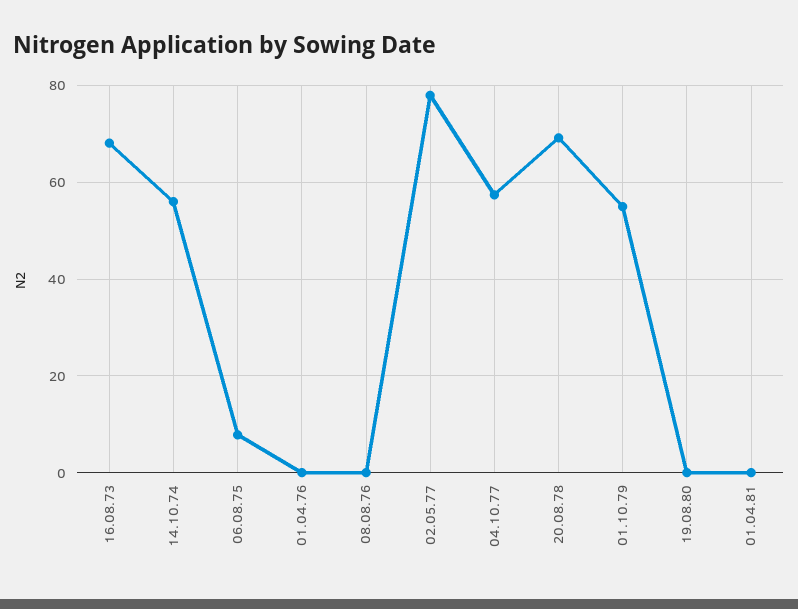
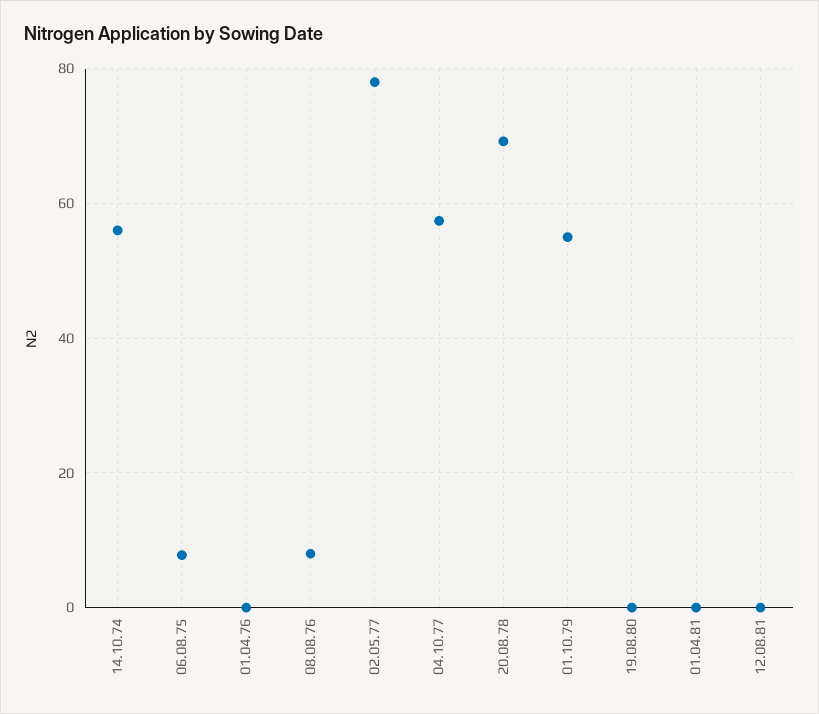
16.08.73: 68 -> none
08.08.76: 0 -> 8
12.08.81: none -> 0

